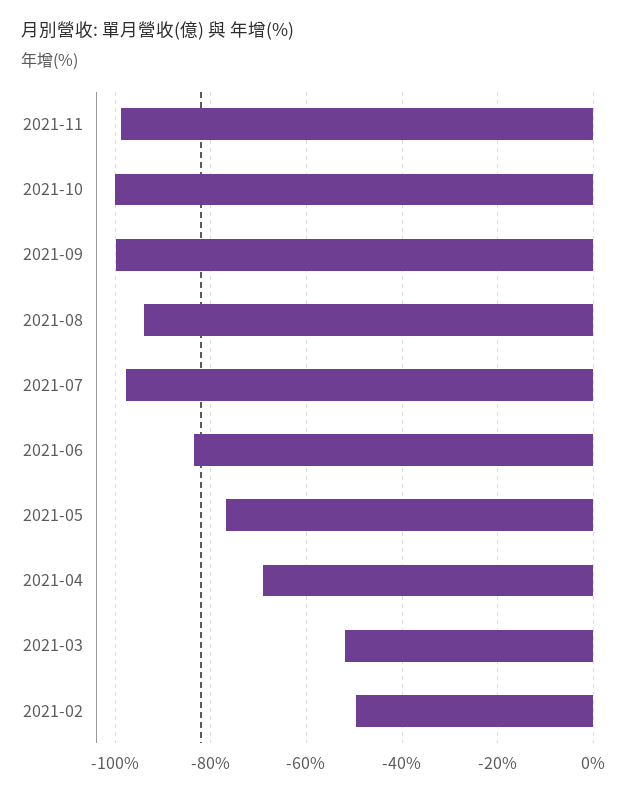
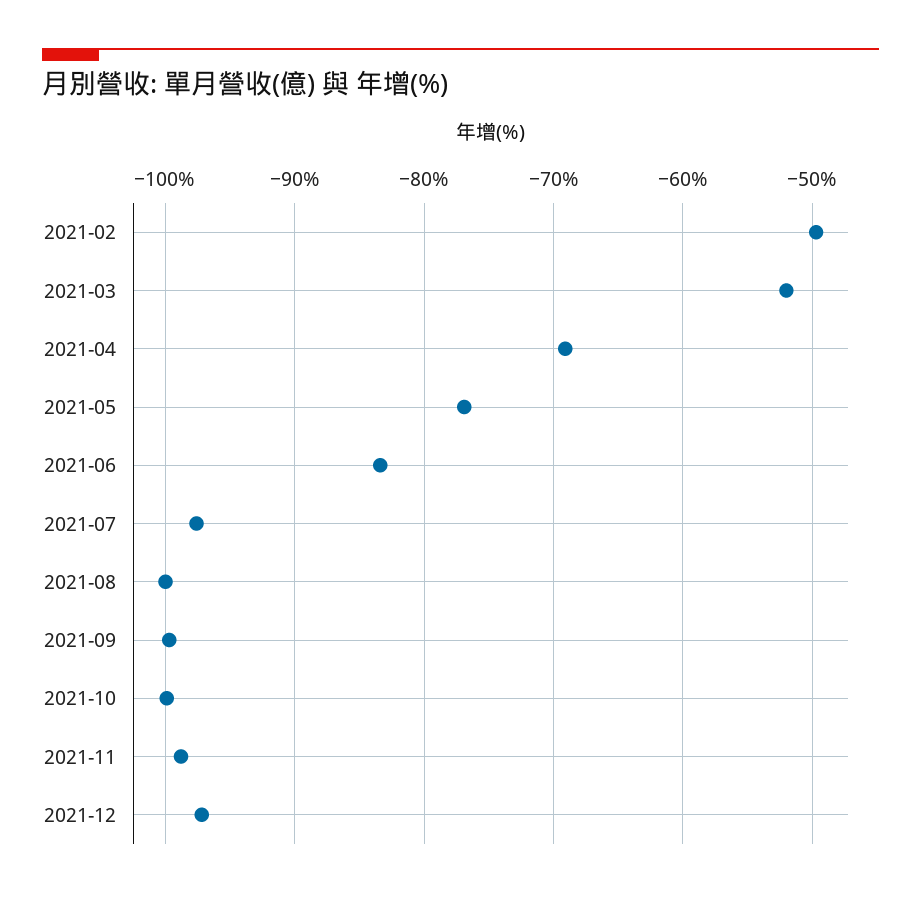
2021-08: -94 -> -100
2021-12: none -> -97

